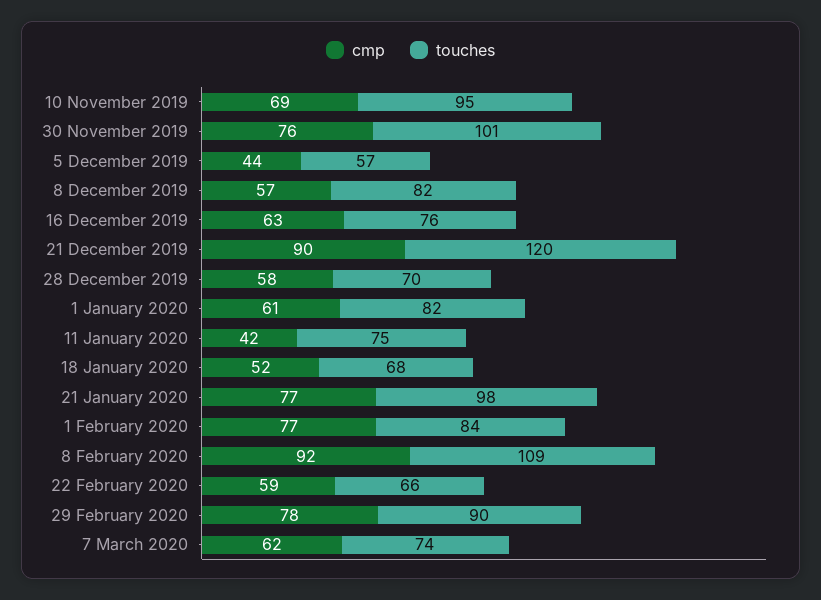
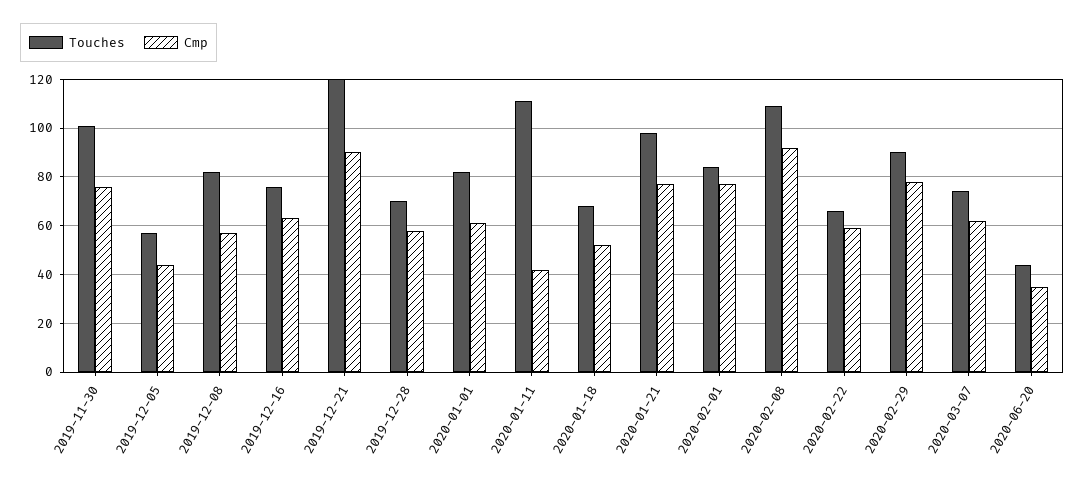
cmp, 10 November 2019: 69 -> none
touches, 10 November 2019: 95 -> none
touches, 11 January 2020: 75 -> 110
touches, 2020-06-20: none -> 45
cmp, 2020-06-20: none -> 35

